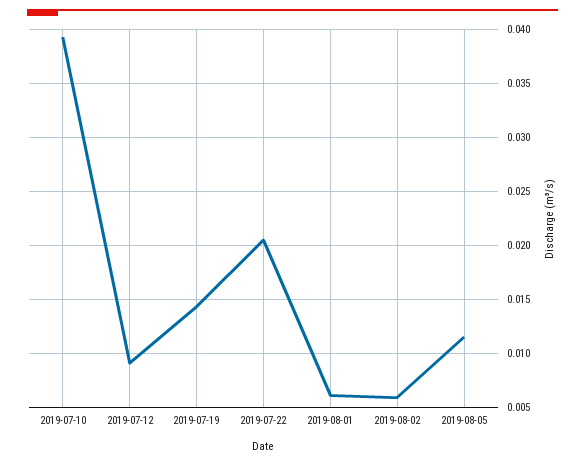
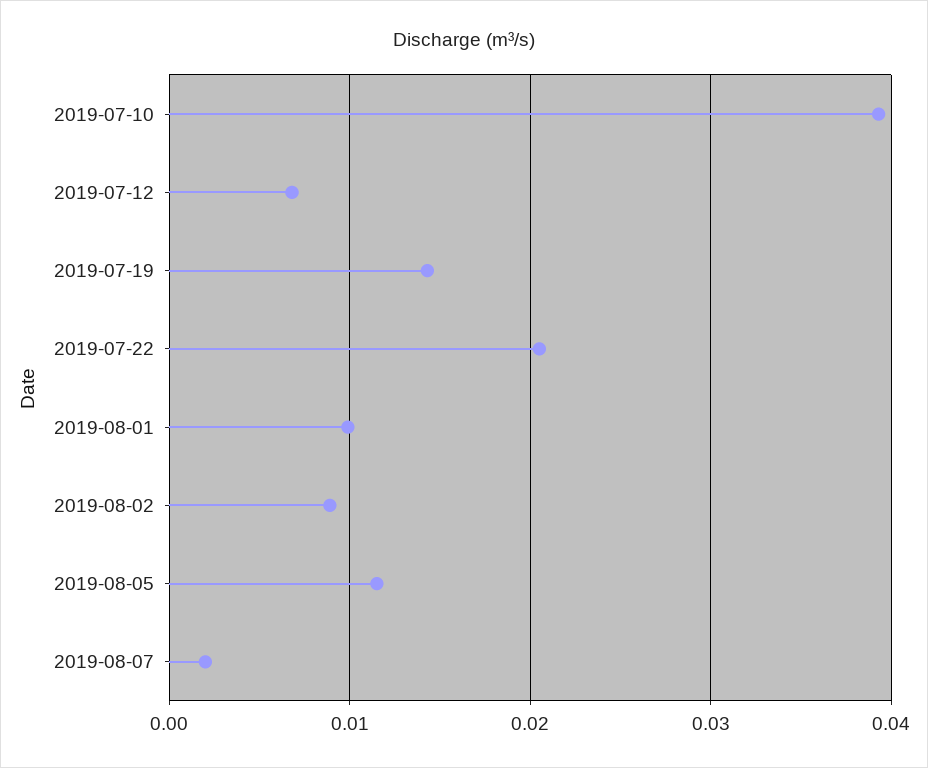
2019-07-12: 0.009 -> 0.007
2019-08-01: 0.006 -> 0.01
2019-08-02: 0.006 -> 0.009
2019-08-07: none -> 0.002

